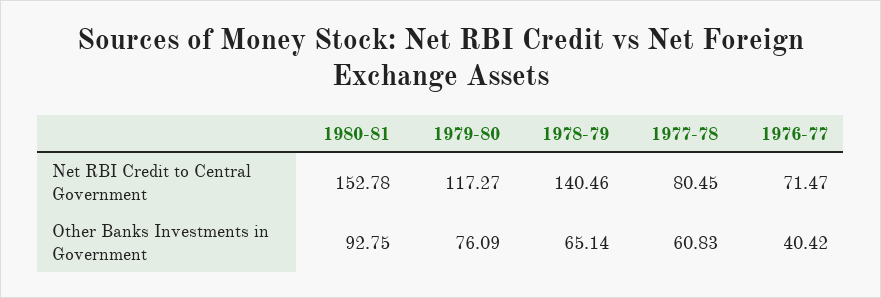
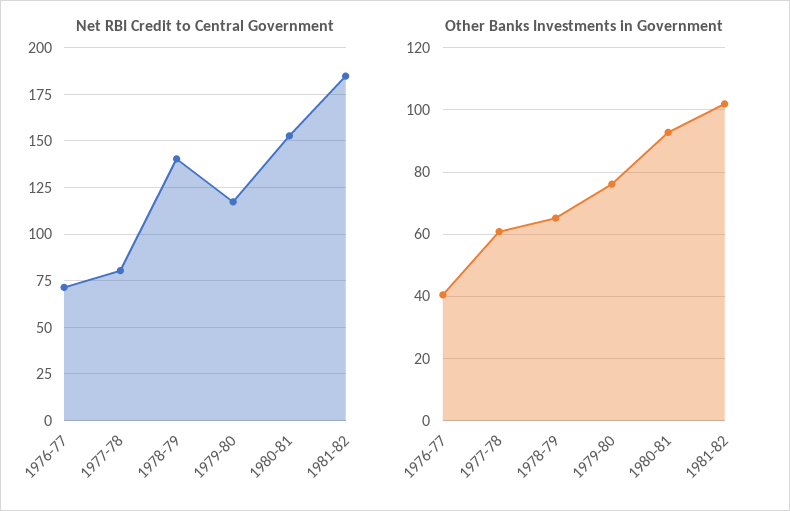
Net RBI Credit to Central Government, 1981-82: none -> 185
Other Banks Investments in Government, 1981-82: none -> 102

